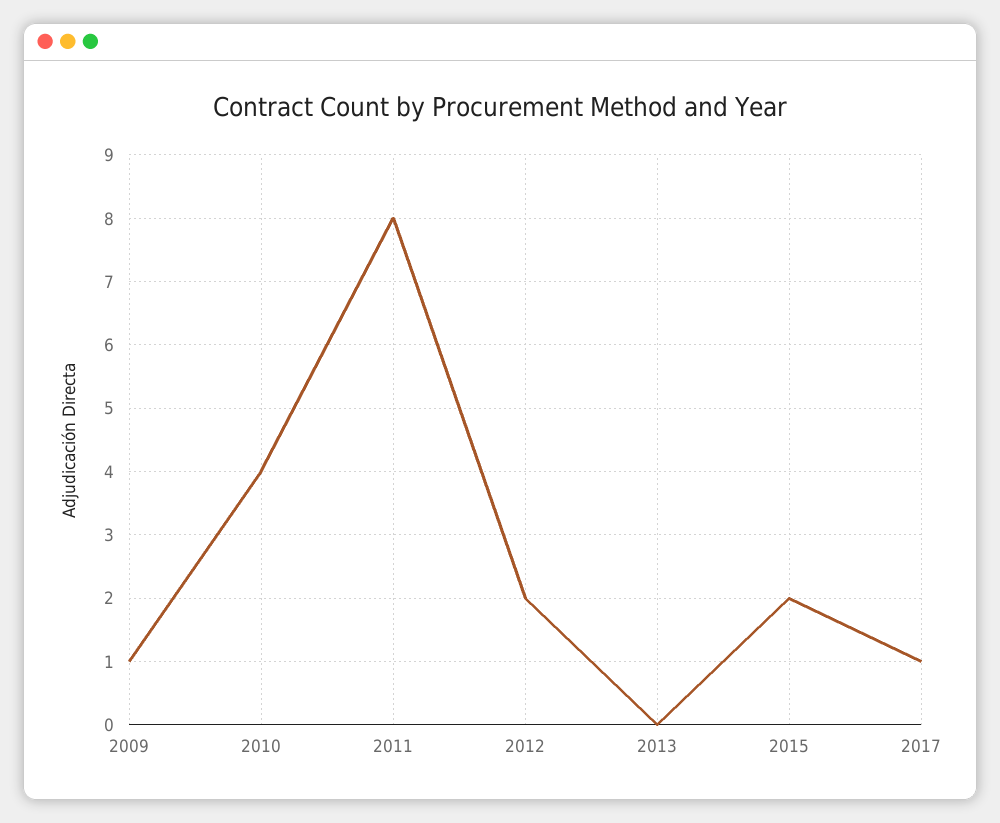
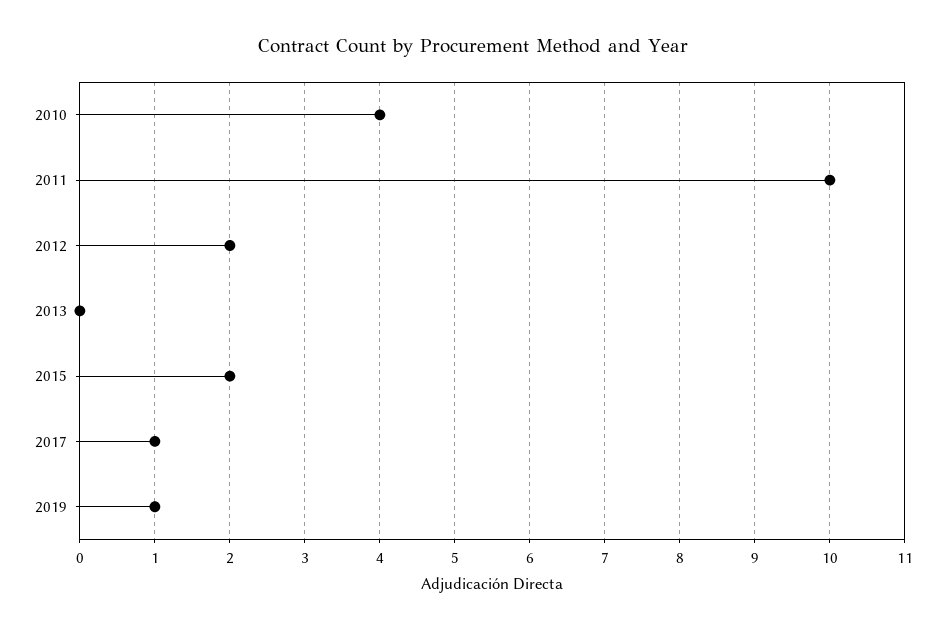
2009: 1 -> none
2011: 8 -> 10
2019: none -> 1

